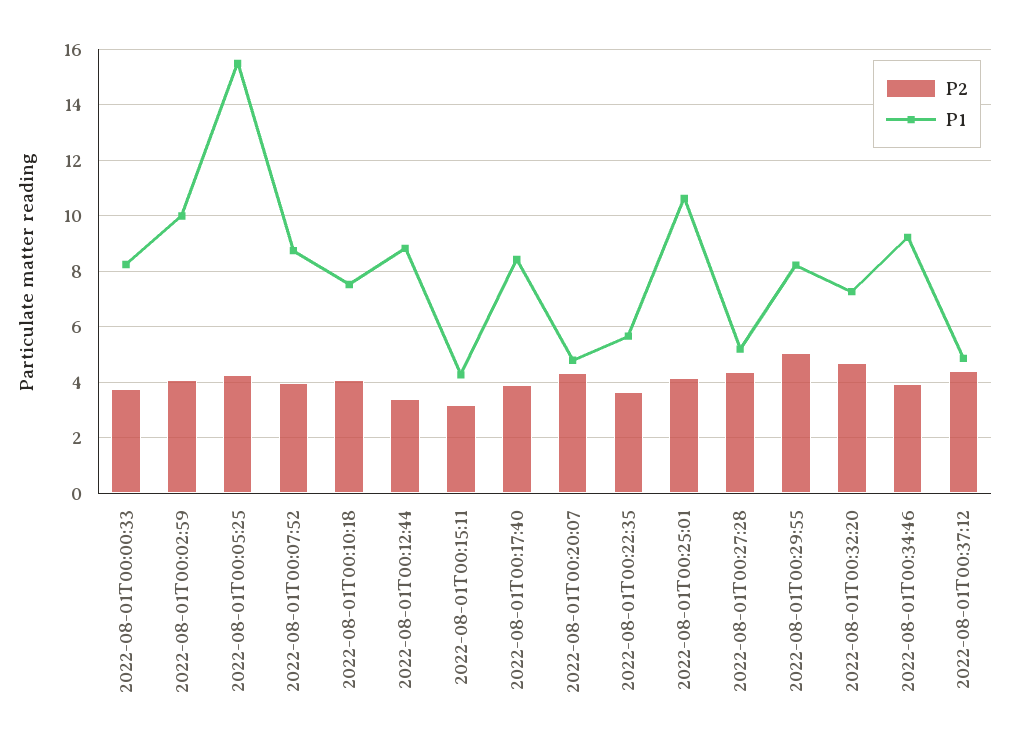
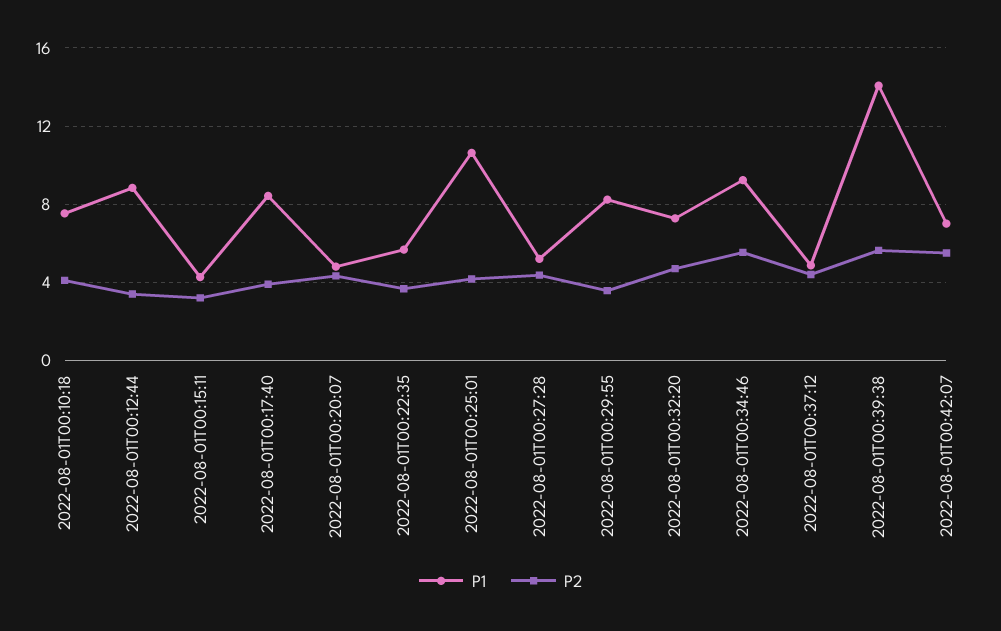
P2, 2022-08-01T00:00:33: 3.75 -> none
P1, 2022-08-01T00:00:33: 8.25 -> none
P2, 2022-08-01T00:02:59: 4 -> none
P1, 2022-08-01T00:02:59: 10 -> none
P2, 2022-08-01T00:05:25: 4.25 -> none
P1, 2022-08-01T00:05:25: 15.5 -> none
P2, 2022-08-01T00:07:52: 4 -> none
P1, 2022-08-01T00:07:52: 8.75 -> none
P2, 2022-08-01T00:29:55: 5 -> 3.5
P2, 2022-08-01T00:34:46: 4 -> 5.5
P1, 2022-08-01T00:39:38: none -> 14
P2, 2022-08-01T00:39:38: none -> 5.5
P1, 2022-08-01T00:42:07: none -> 7
P2, 2022-08-01T00:42:07: none -> 5.5

